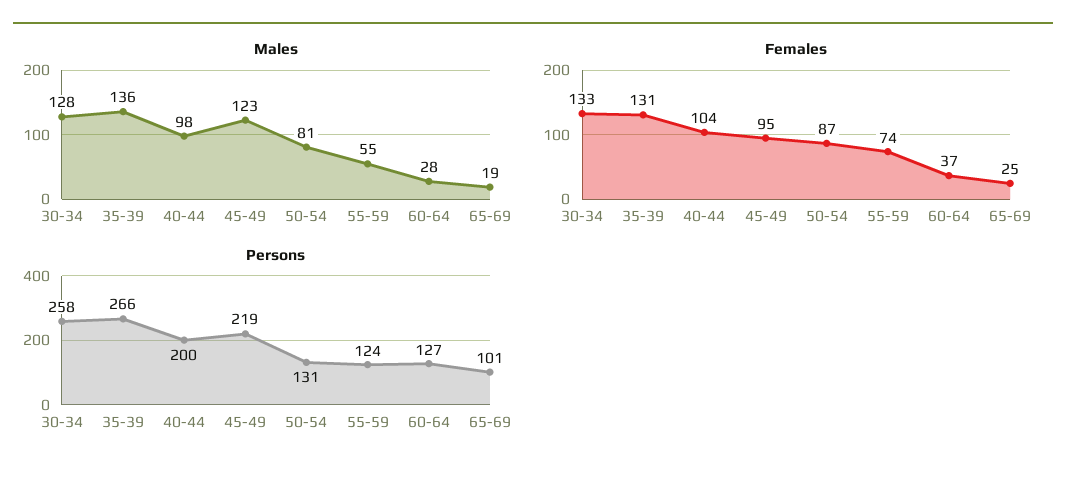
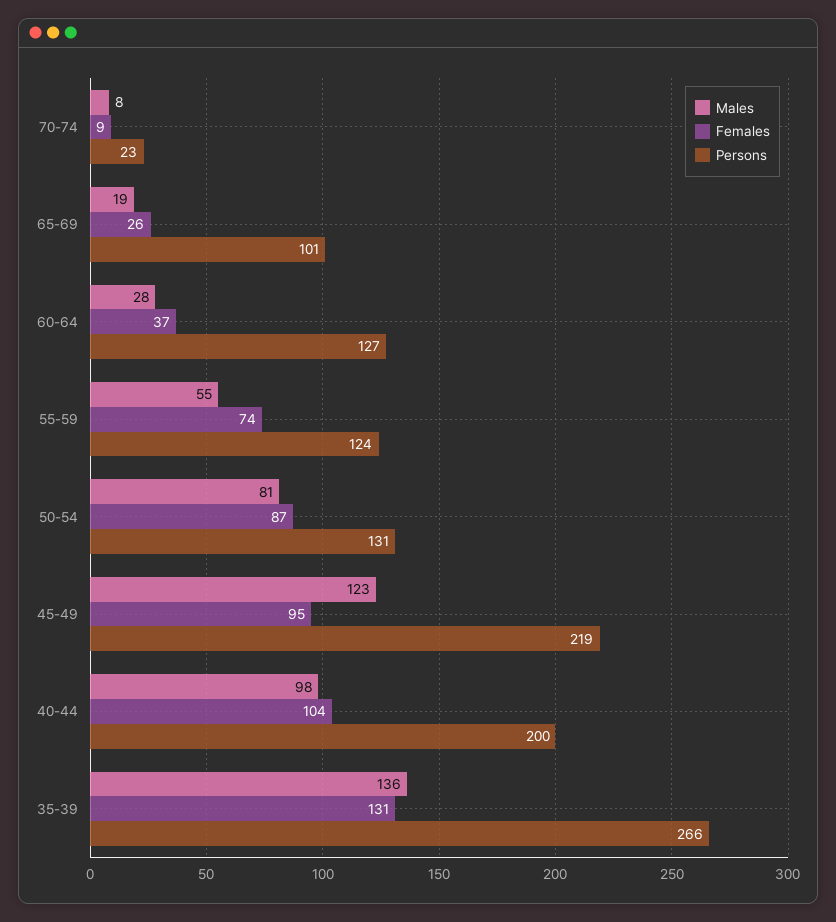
Males, 30-34: 128 -> none
Females, 30-34: 133 -> none
Females, 65-69: 25 -> 26
Persons, 30-34: 258 -> none
Males, 70-74: none -> 8
Females, 70-74: none -> 9
Persons, 70-74: none -> 23

